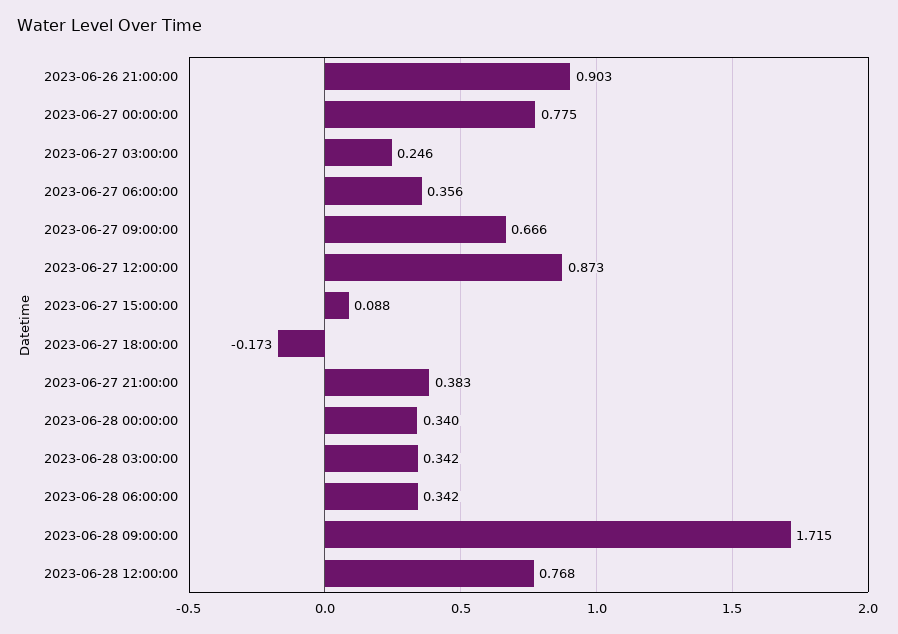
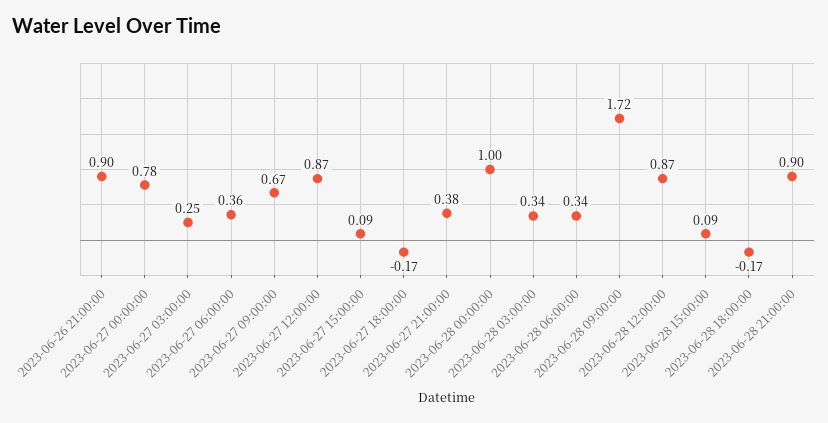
2023-06-28 00:00:00: 0.34 -> 1
2023-06-28 12:00:00: 0.768 -> 0.87
2023-06-28 15:00:00: none -> 0.09
2023-06-28 18:00:00: none -> -0.17
2023-06-28 21:00:00: none -> 0.9

